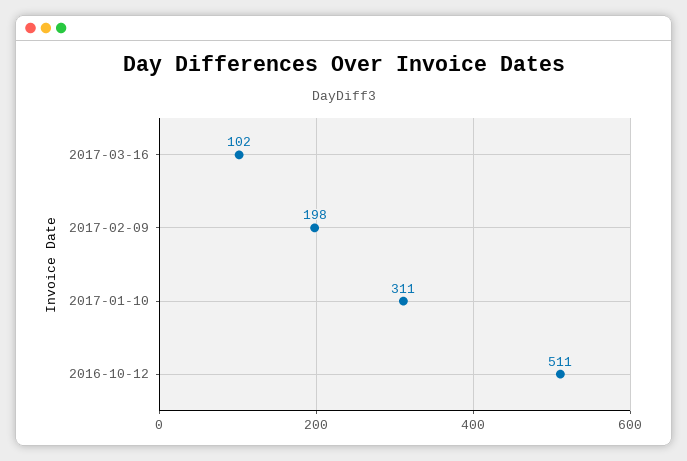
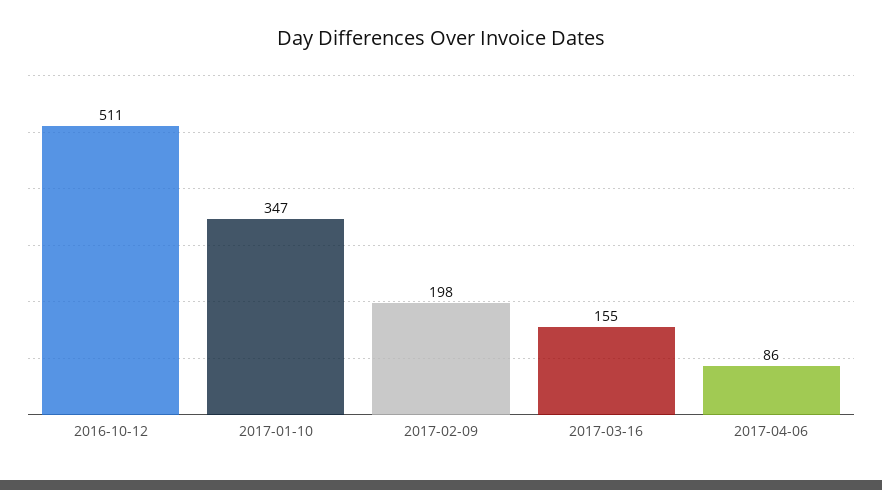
2017-03-16: 102 -> 155
2017-01-10: 311 -> 347
2017-04-06: none -> 86

